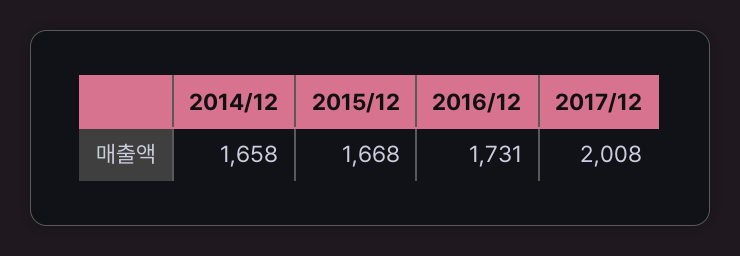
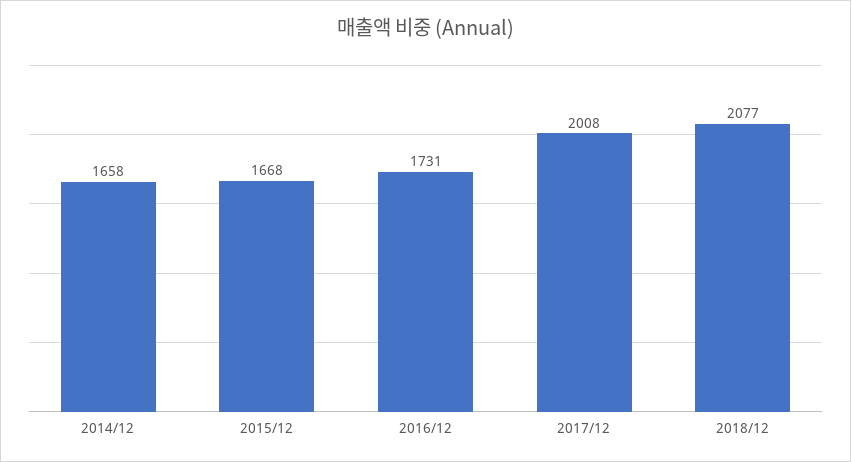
2018/12: none -> 2077

